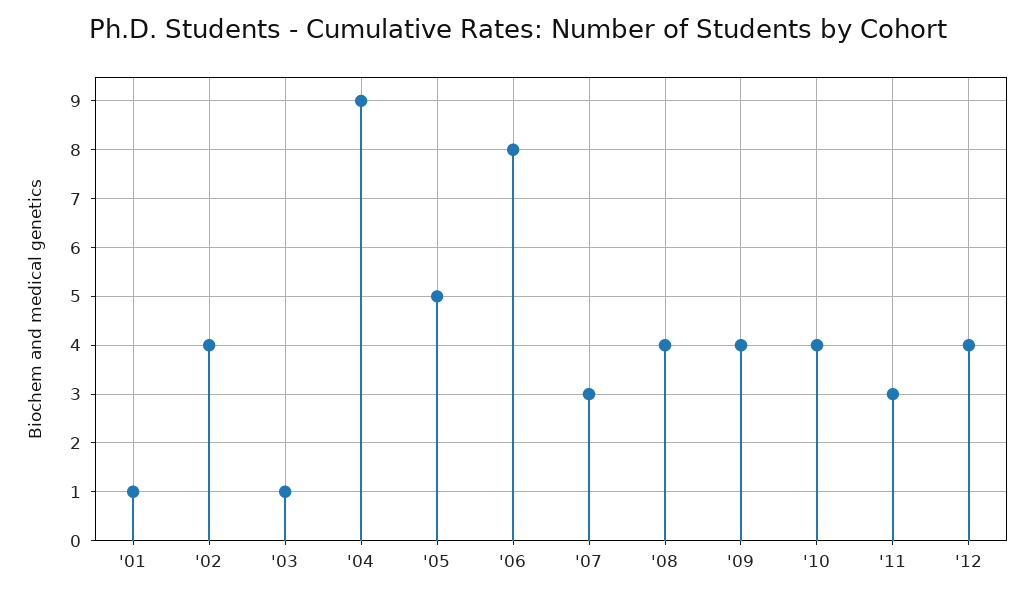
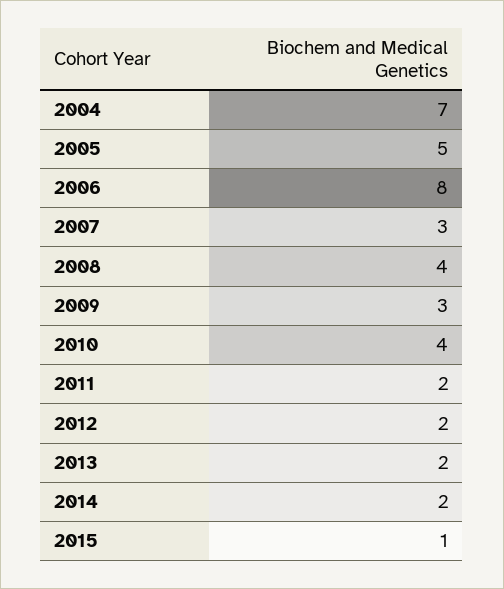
'01: 1 -> none
'02: 4 -> none
'03: 1 -> none
'04: 9 -> 7
'09: 4 -> 3
'11: 3 -> 2
'12: 4 -> 2
2013: none -> 2
2014: none -> 2
2015: none -> 1

